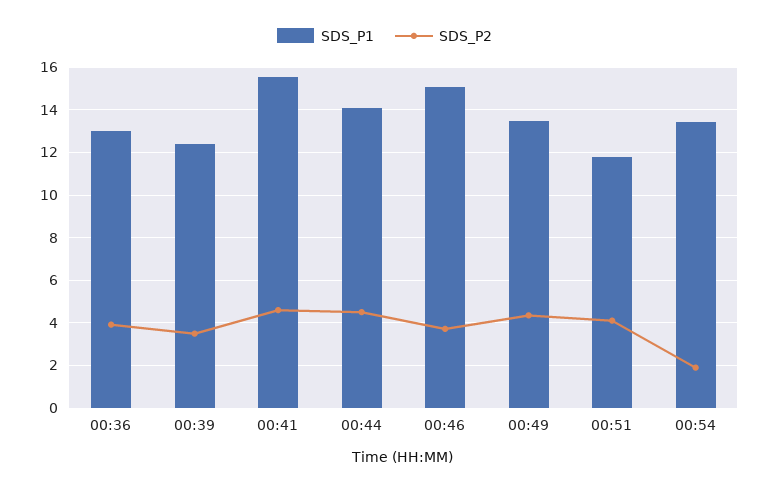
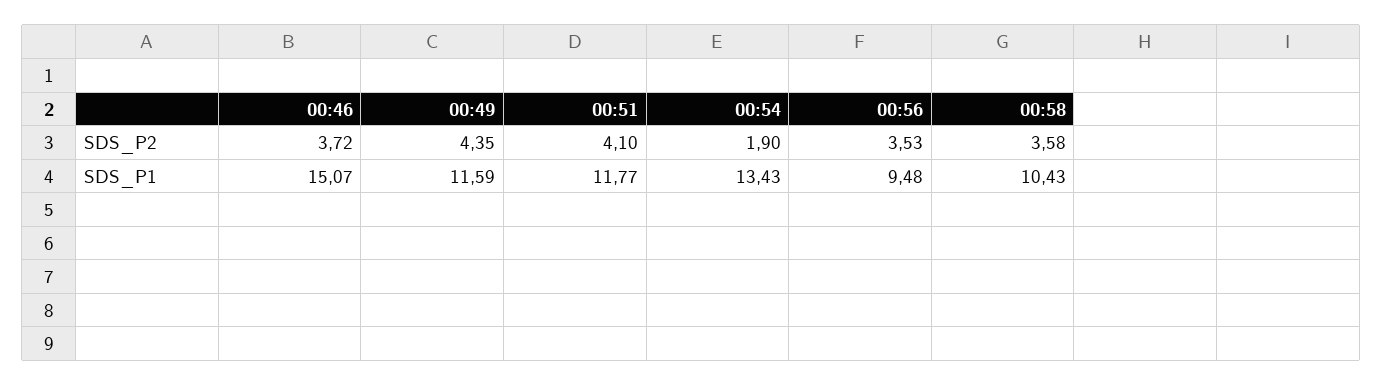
SDS_P1, 00:36: 13 -> none
SDS_P2, 00:36: 4 -> none
SDS_P1, 00:39: 12.5 -> none
SDS_P2, 00:39: 3.5 -> none
SDS_P1, 00:41: 15.5 -> none
SDS_P2, 00:41: 4.5 -> none
SDS_P1, 00:44: 14 -> none
SDS_P2, 00:44: 4.5 -> none
SDS_P1, 00:49: 13.5 -> 11.59
SDS_P2, 00:56: none -> 3.53
SDS_P2, 00:58: none -> 3.58
SDS_P1, 00:56: none -> 9.48
SDS_P1, 00:58: none -> 10.43

